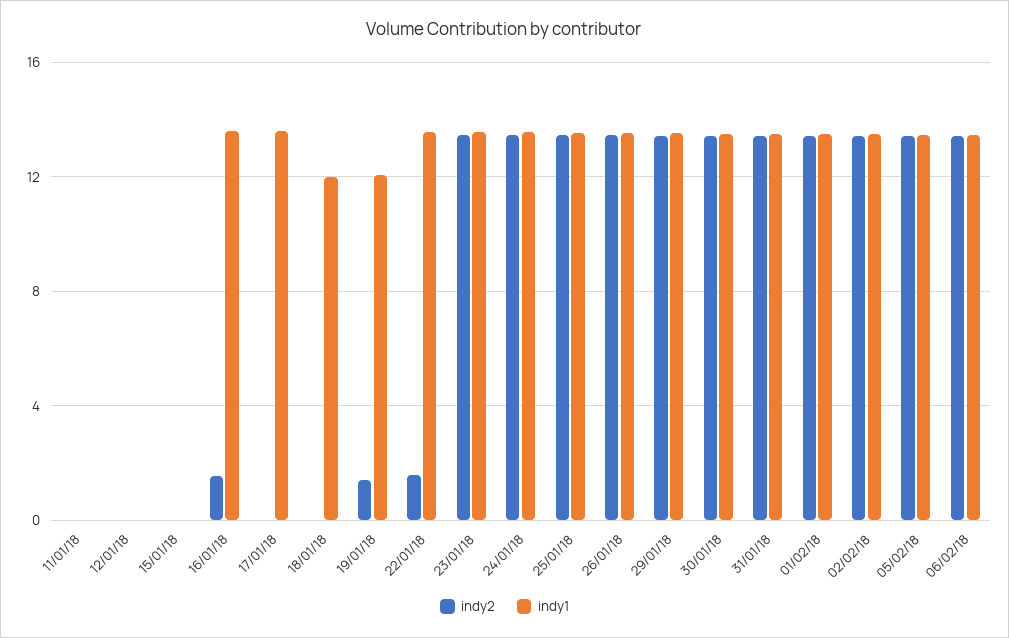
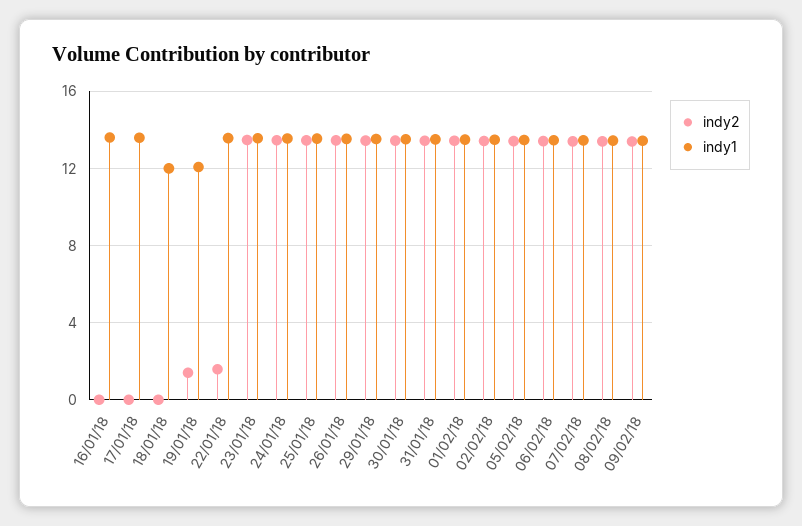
indy2, 11/01/18: 0 -> none
indy1, 11/01/18: 0 -> none
indy2, 12/01/18: 0 -> none
indy1, 12/01/18: 0 -> none
indy2, 15/01/18: 0 -> none
indy1, 15/01/18: 0 -> none
indy2, 16/01/18: 1.5 -> 0
indy2, 07/02/18: none -> 13.5
indy1, 07/02/18: none -> 13.5
indy2, 08/02/18: none -> 13.5
indy1, 08/02/18: none -> 13.5
indy2, 09/02/18: none -> 13.5
indy1, 09/02/18: none -> 13.5

